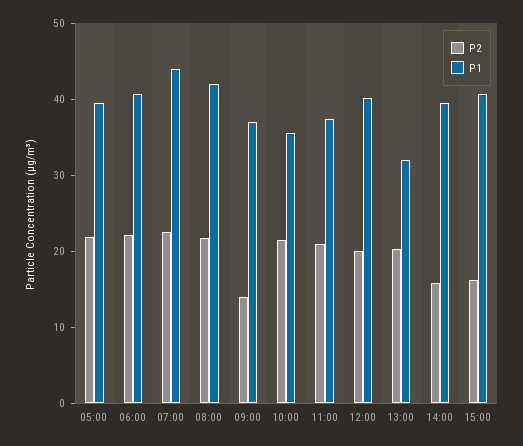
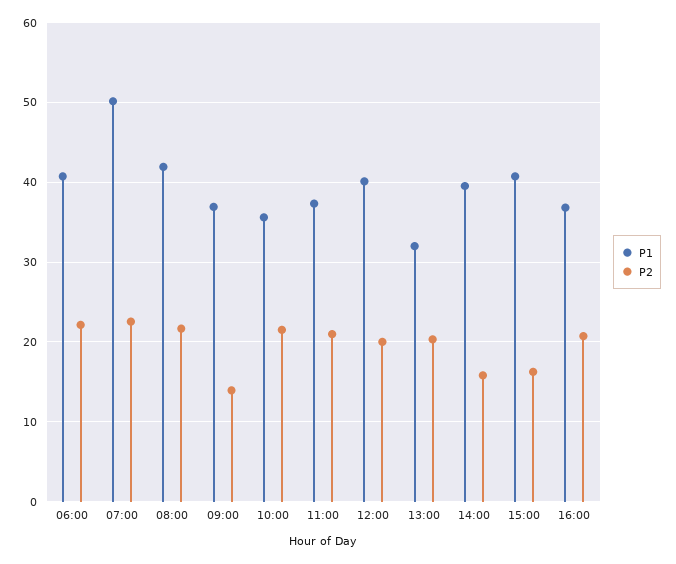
P2, 05:00: 22 -> none
P1, 05:00: 40 -> none
P1, 07:00: 44 -> 50
P1, 16:00: none -> 37
P2, 16:00: none -> 21

